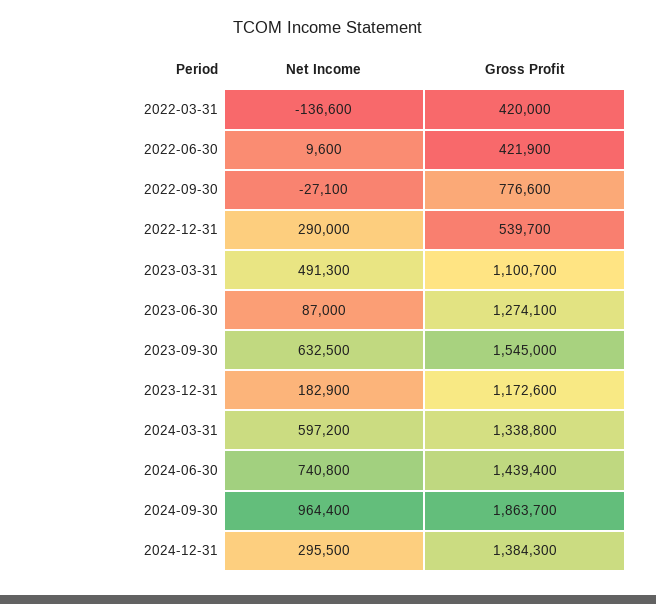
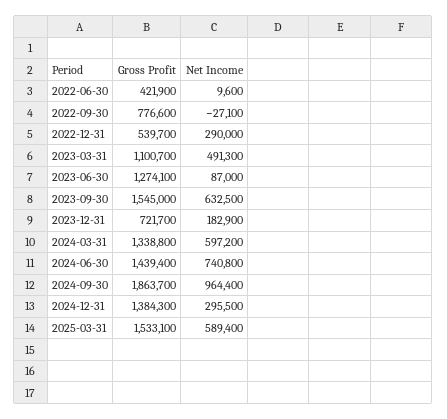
Net Income, 2022-03-31: -136600 -> none
Gross Profit, 2022-03-31: 420000 -> none
Gross Profit, 2023-12-31: 1172600 -> 721700
Gross Profit, 2025-03-31: none -> 1533100
Net Income, 2025-03-31: none -> 589400

